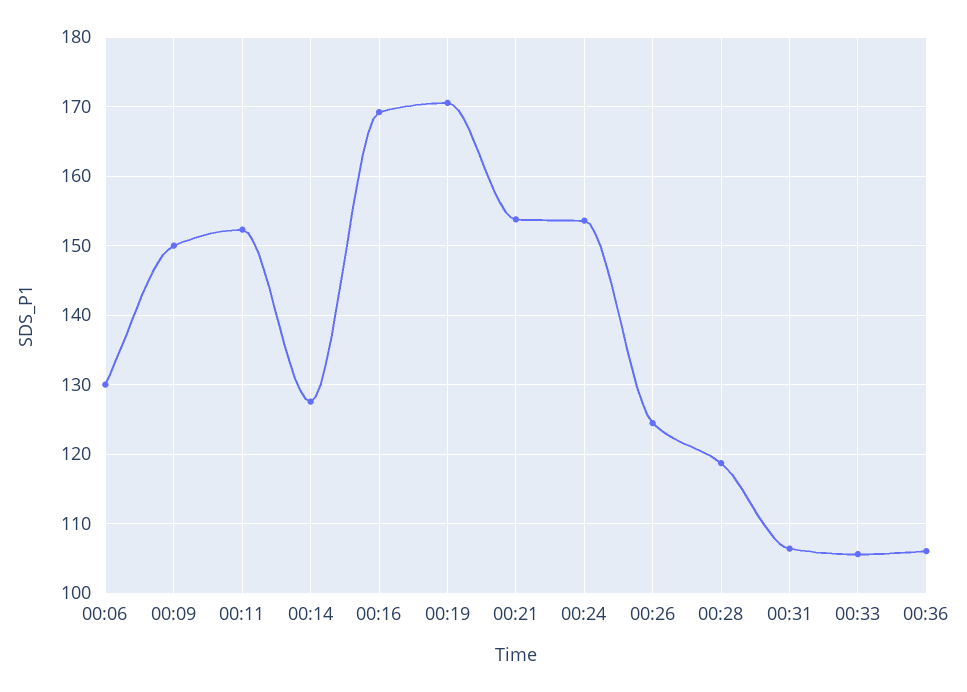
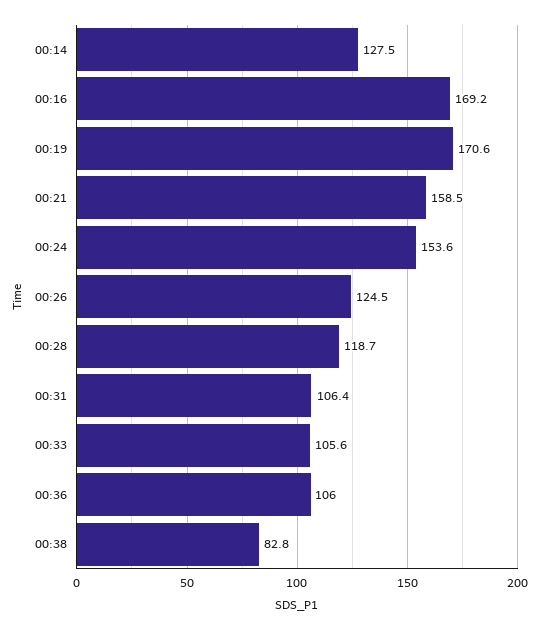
00:06: 130 -> none
00:09: 150 -> none
00:11: 152 -> none
00:21: 154 -> 158.5
00:38: none -> 82.8

